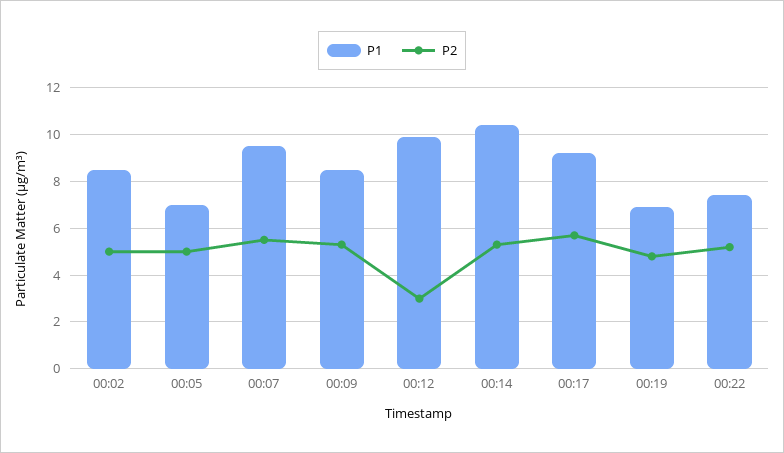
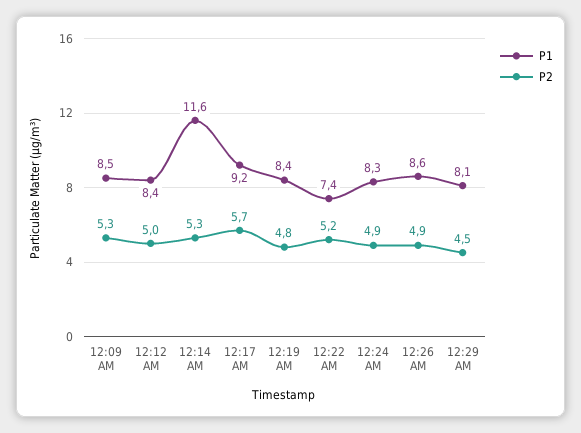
P1, 00:02: 8.5 -> none
P2, 00:02: 5 -> none
P1, 00:05: 7 -> none
P2, 00:05: 5 -> none
P1, 00:07: 9.5 -> none
P2, 00:07: 5.5 -> none
P1, 00:12: 10 -> 8.4
P2, 00:12: 3 -> 5
P1, 00:14: 10.5 -> 11.6
P1, 00:19: 7 -> 8.4
P1, 12:24 AM: none -> 8.3
P2, 12:24 AM: none -> 4.9
P1, 12:26 AM: none -> 8.6
P2, 12:26 AM: none -> 4.9
P1, 12:29 AM: none -> 8.1
P2, 12:29 AM: none -> 4.5

